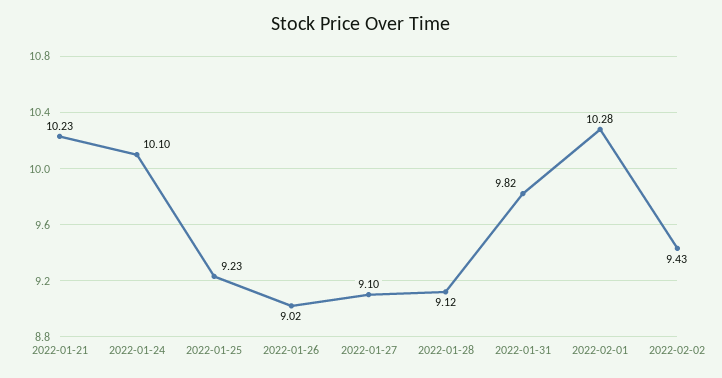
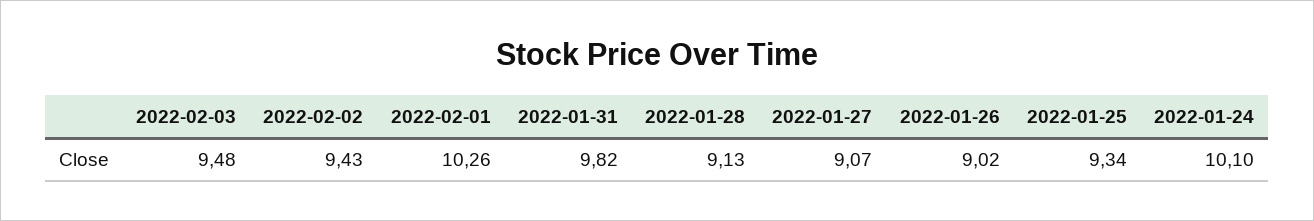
2022-01-21: 10.23 -> none
2022-01-25: 9.23 -> 9.34
2022-01-27: 9.1 -> 9.07
2022-01-28: 9.12 -> 9.13
2022-02-01: 10.28 -> 10.26
2022-02-03: none -> 9.48

